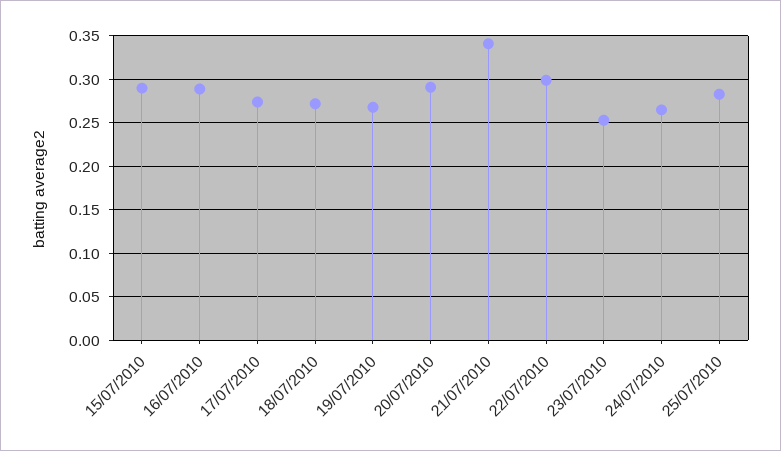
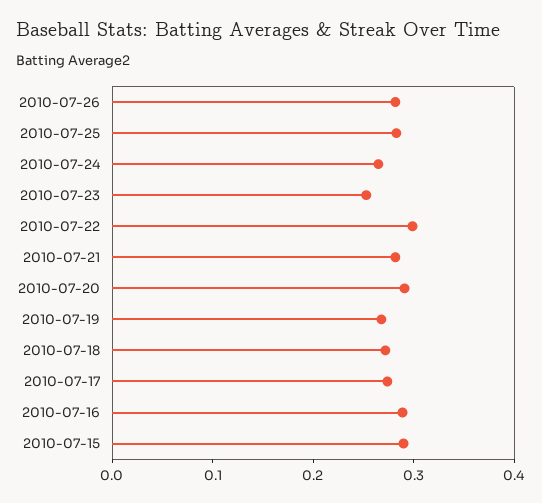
21/07/2010: 0.34 -> 0.28
2010-07-26: none -> 0.28

